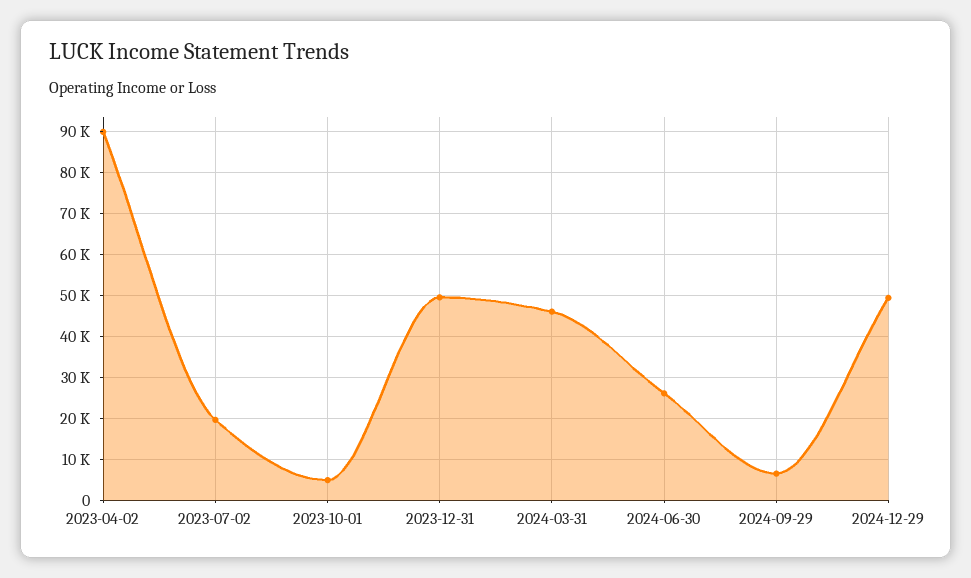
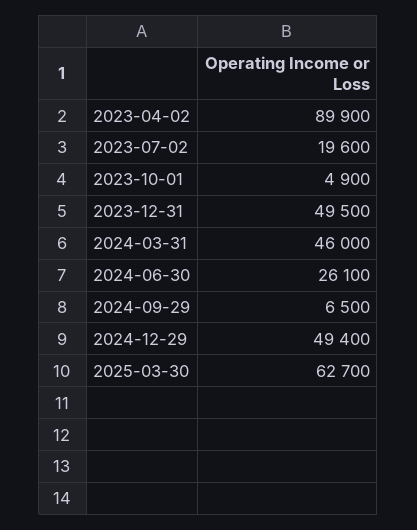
2025-03-30: none -> 62700

